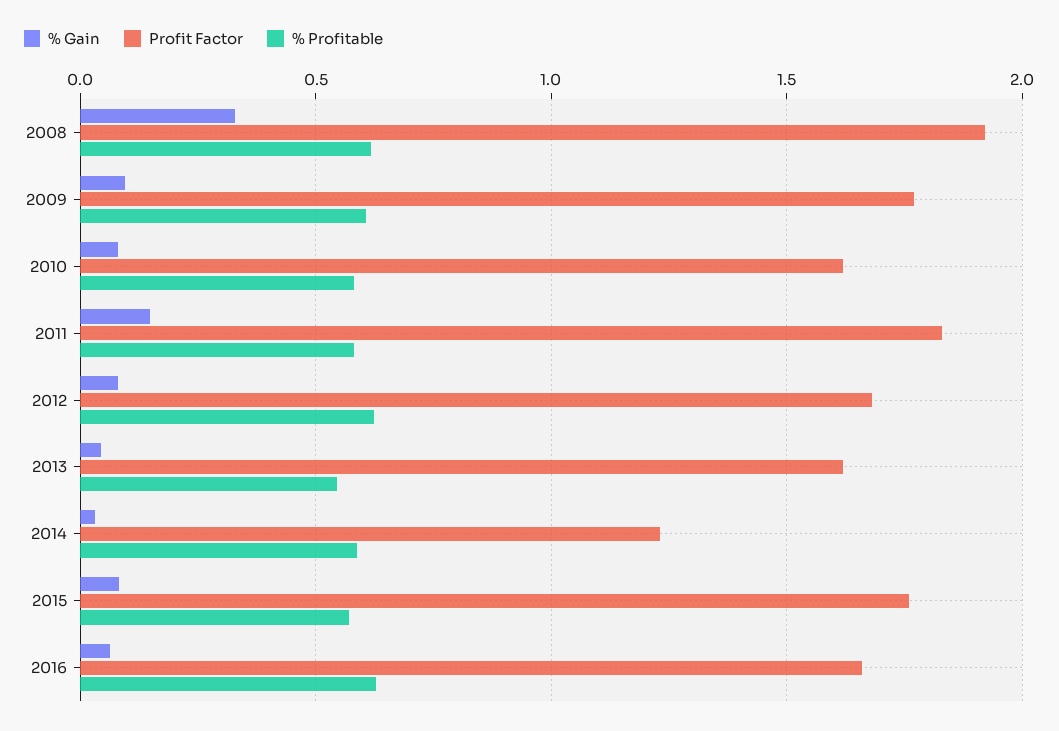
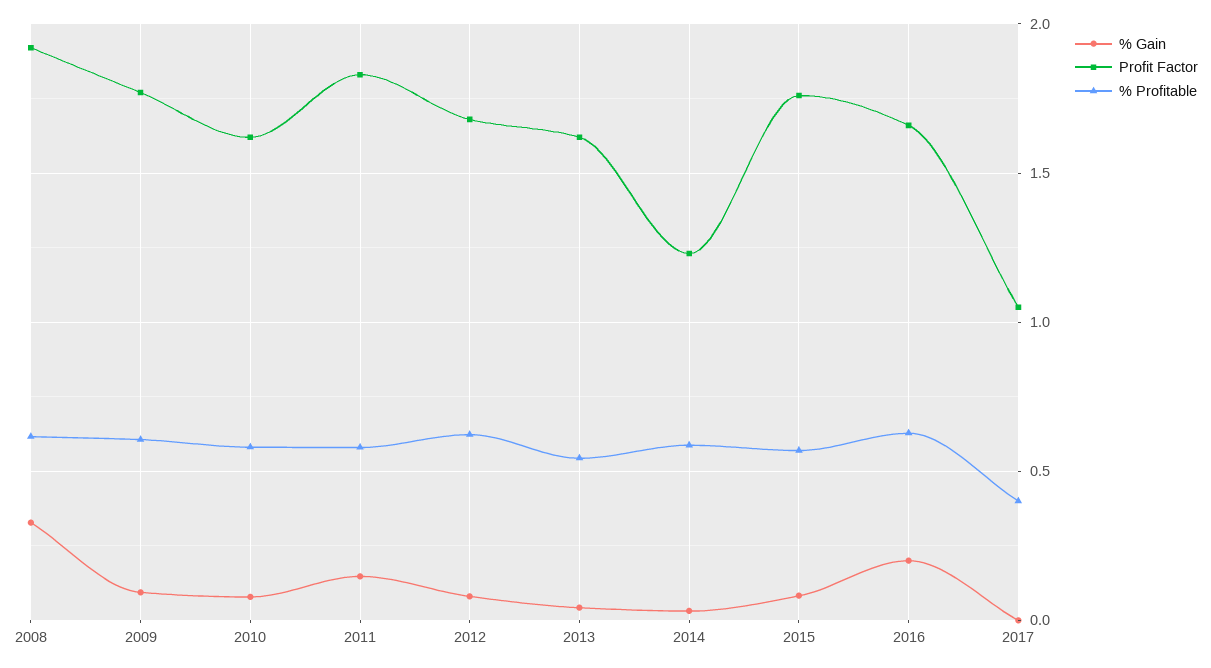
% Gain, 2016: 0.05 -> 0.2
% Gain, 2017: none -> 0
Profit Factor, 2017: none -> 1.05
% Profitable, 2017: none -> 0.4

